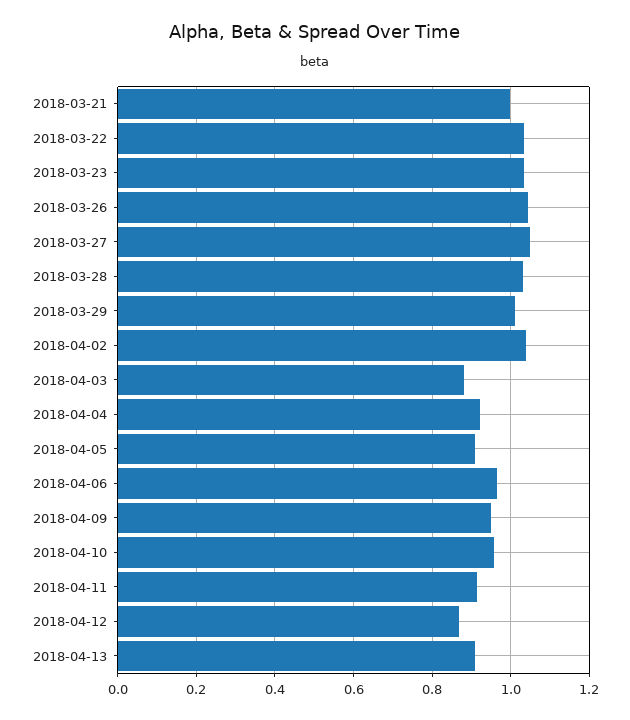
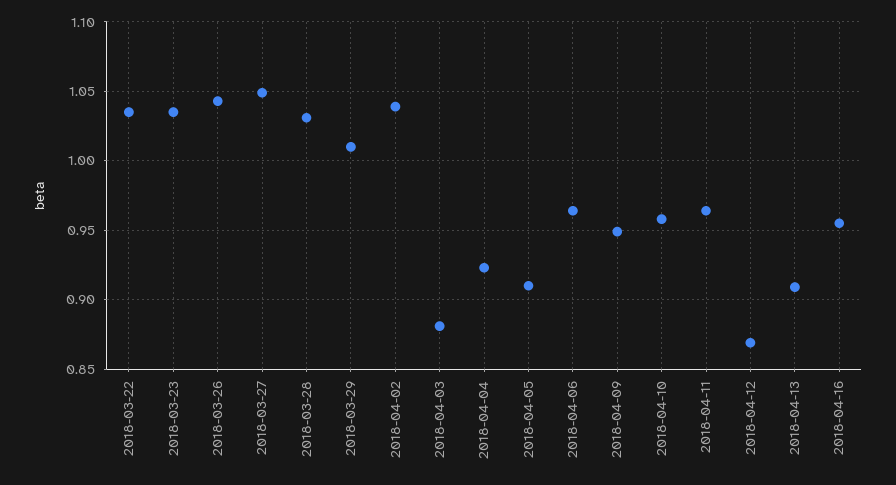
2018-03-21: 1 -> none
2018-04-11: 0.92 -> 0.965
2018-04-16: none -> 0.955

